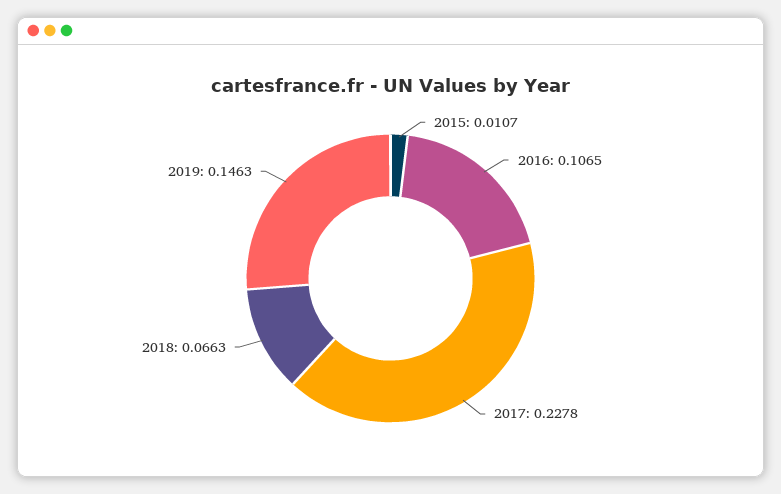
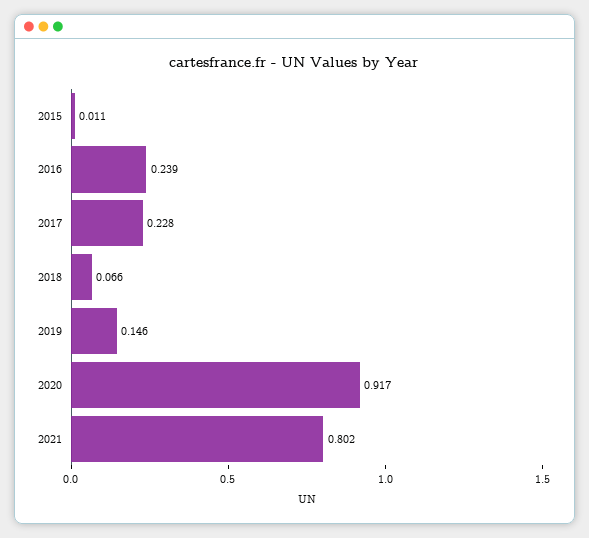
2016: 0.1065 -> 0.239
2020: none -> 0.917
2021: none -> 0.802

